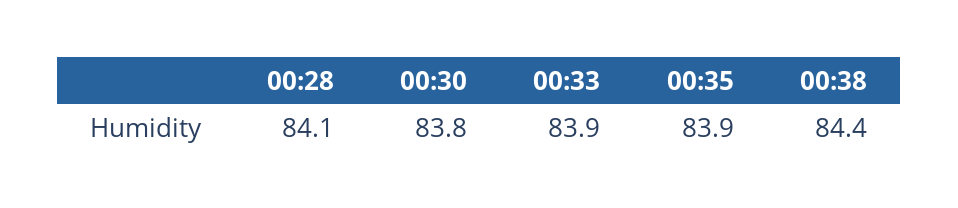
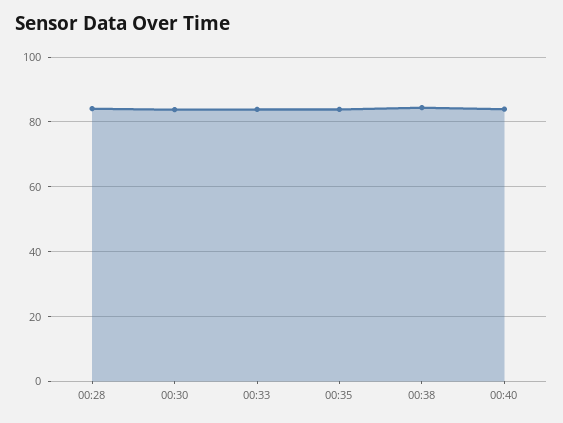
00:40: none -> 84

